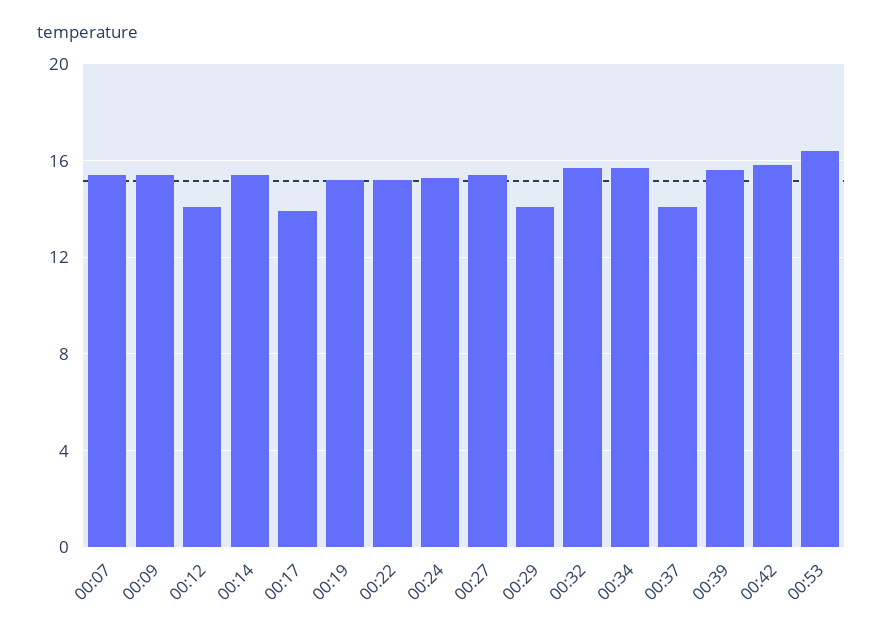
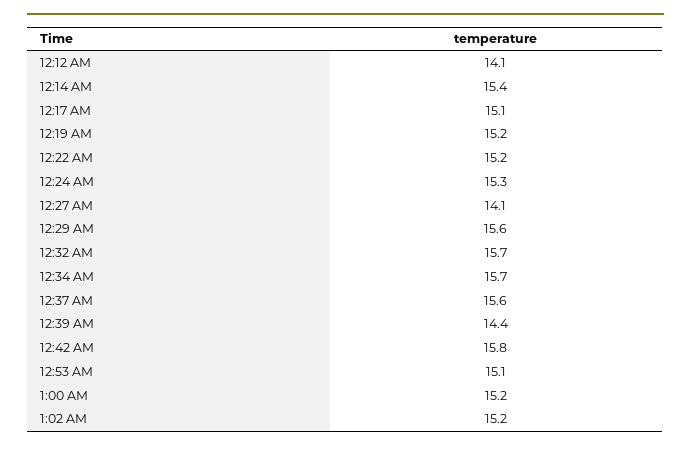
00:07: 15.5 -> none
00:09: 15.5 -> none
00:17: 14 -> 15.1
00:27: 15.5 -> 14.1
00:29: 14 -> 15.6
00:37: 14 -> 15.6
00:39: 15.5 -> 14.4
00:53: 16.5 -> 15.1
1:00 AM: none -> 15.2
1:02 AM: none -> 15.2

